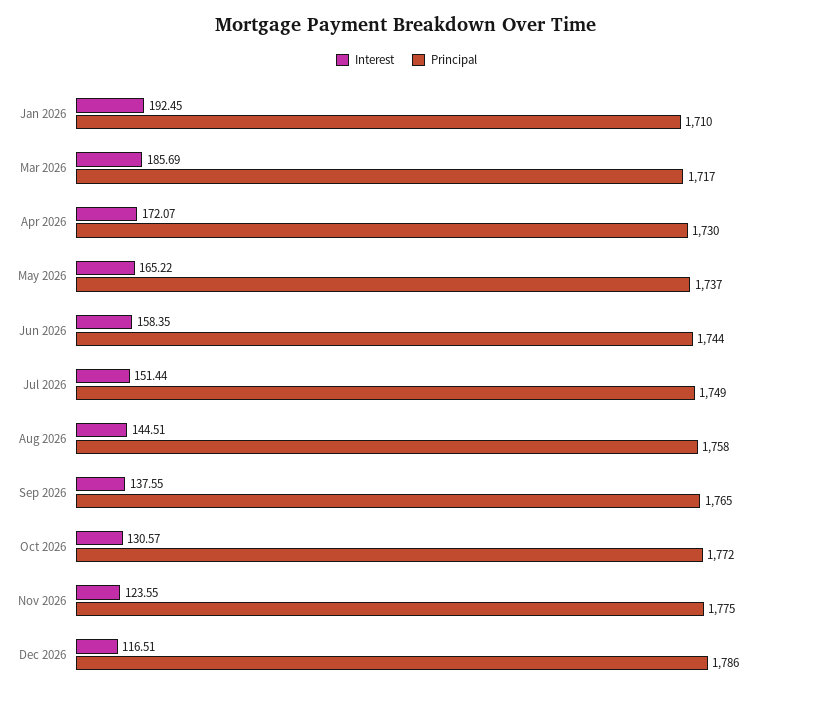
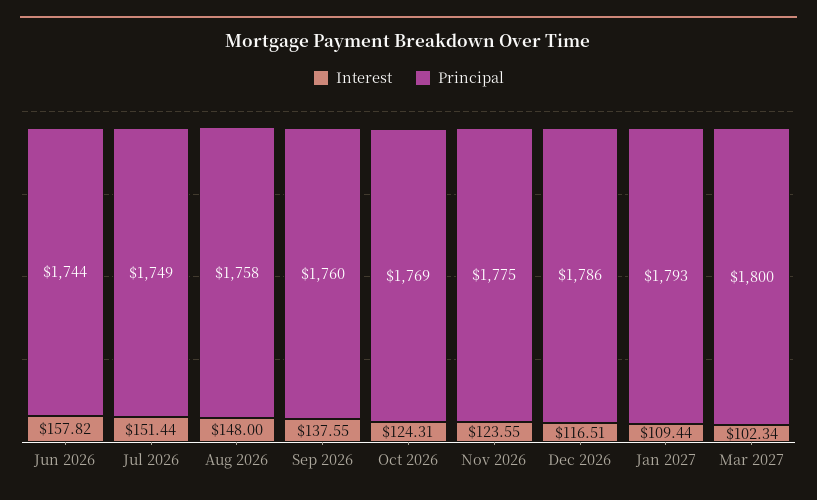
Interest, Jan 2026: 192.45 -> none
Principal, Jan 2026: 1710 -> none
Interest, Mar 2026: 185.69 -> none
Principal, Mar 2026: 1717 -> none
Interest, Apr 2026: 172.07 -> none
Principal, Apr 2026: 1730 -> none
Interest, May 2026: 165.22 -> none
Principal, May 2026: 1737 -> none
Interest, Jun 2026: 158.35 -> 157.82
Interest, Aug 2026: 144.51 -> 148
Principal, Sep 2026: 1765 -> 1760
Interest, Oct 2026: 130.57 -> 124.31
Principal, Oct 2026: 1772 -> 1769
Interest, Jan 2027: none -> 109.44
Principal, Jan 2027: none -> 1793
Interest, Mar 2027: none -> 102.34
Principal, Mar 2027: none -> 1800

